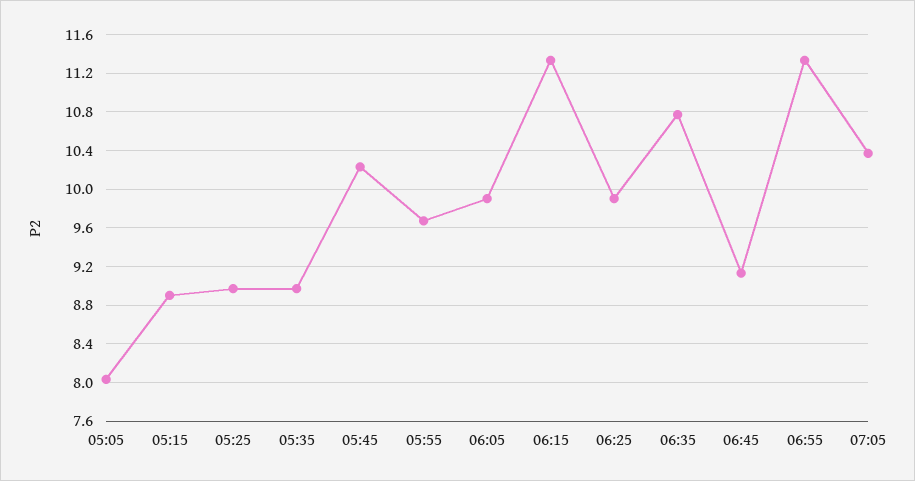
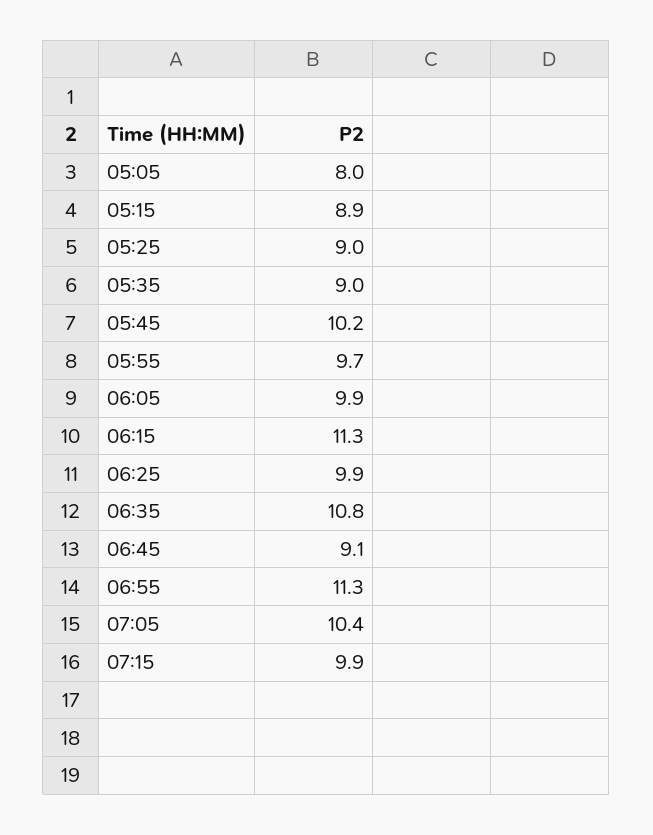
07:15: none -> 9.9

